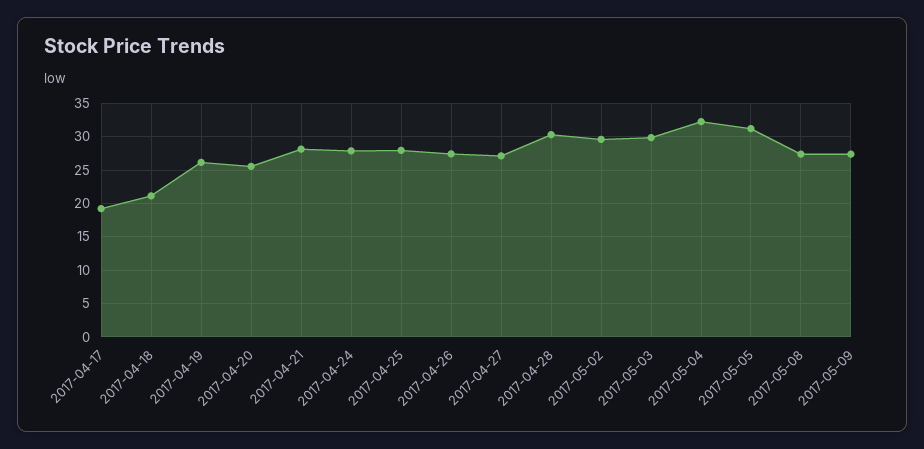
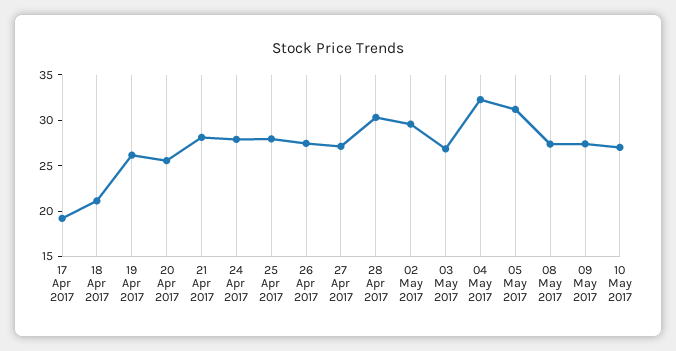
2017-05-03: 30 -> 27
10 May 2017: none -> 27

